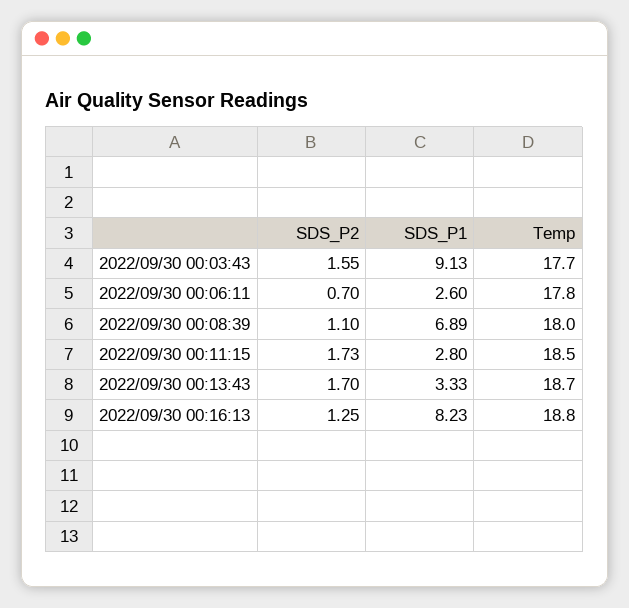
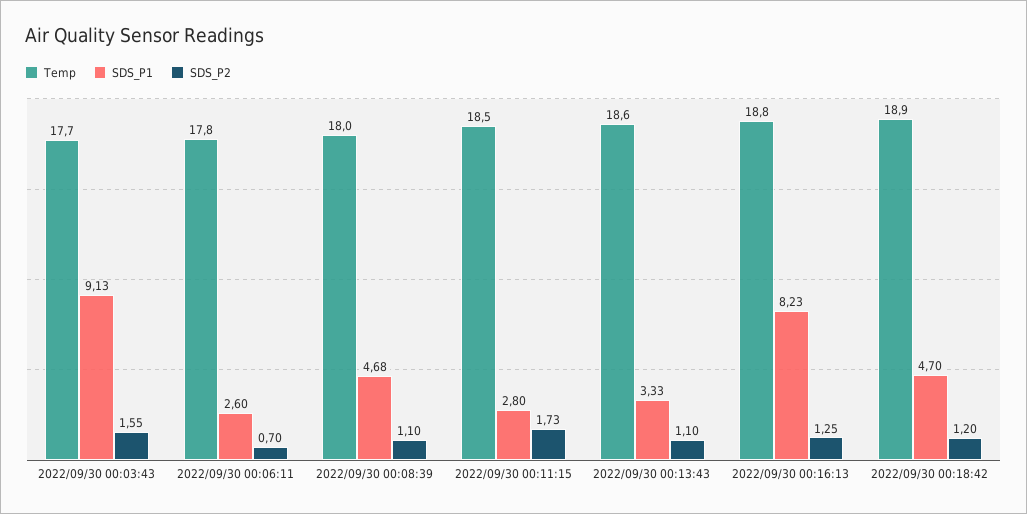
SDS_P1, 2022/09/30 00:08:39: 6.89 -> 4.68
SDS_P2, 2022/09/30 00:13:43: 1.7 -> 1.1
Temp, 2022/09/30 00:13:43: 18.7 -> 18.6
Temp, 2022/09/30 00:18:42: none -> 18.9
SDS_P1, 2022/09/30 00:18:42: none -> 4.7
SDS_P2, 2022/09/30 00:18:42: none -> 1.2

